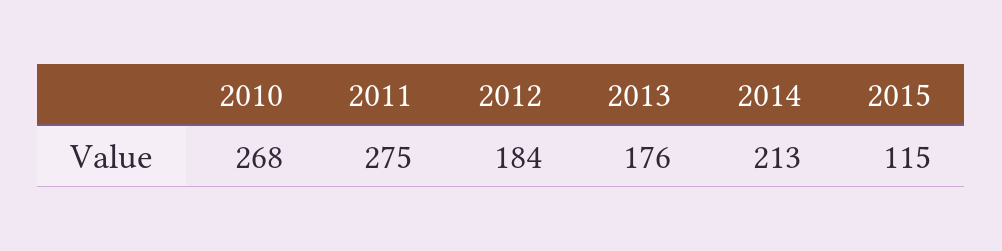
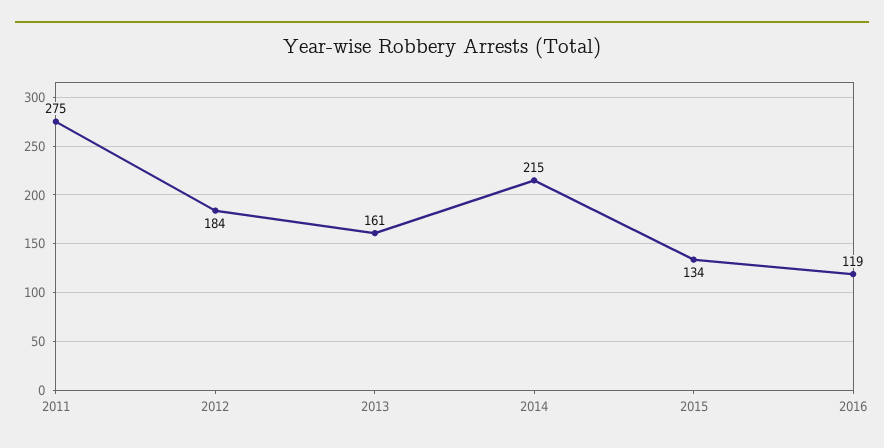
2010: 268 -> none
2013: 176 -> 161
2014: 213 -> 215
2015: 115 -> 134
2016: none -> 119

